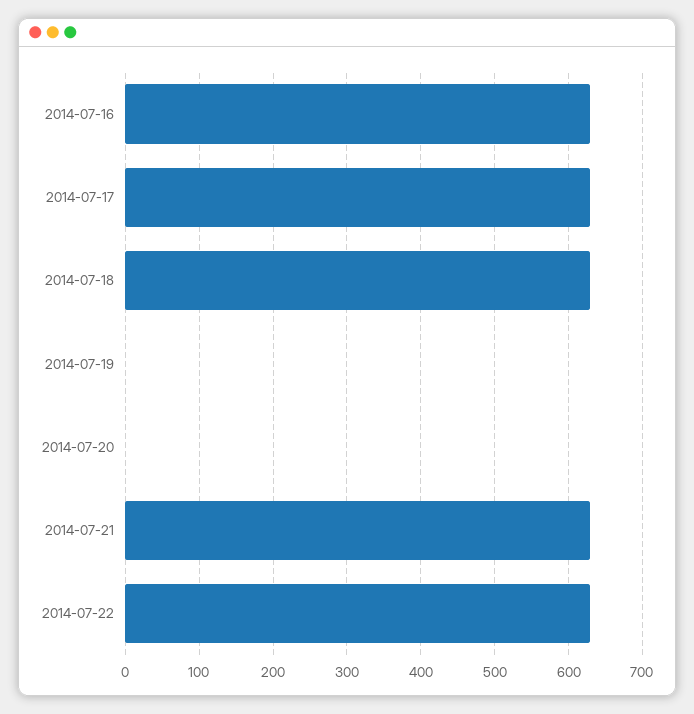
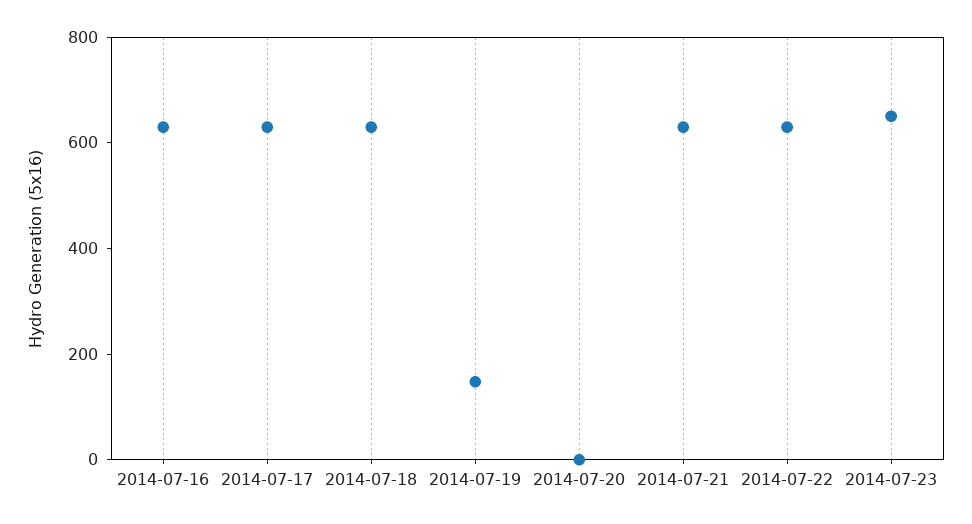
2014-07-19: 0 -> 150
2014-07-23: none -> 650

